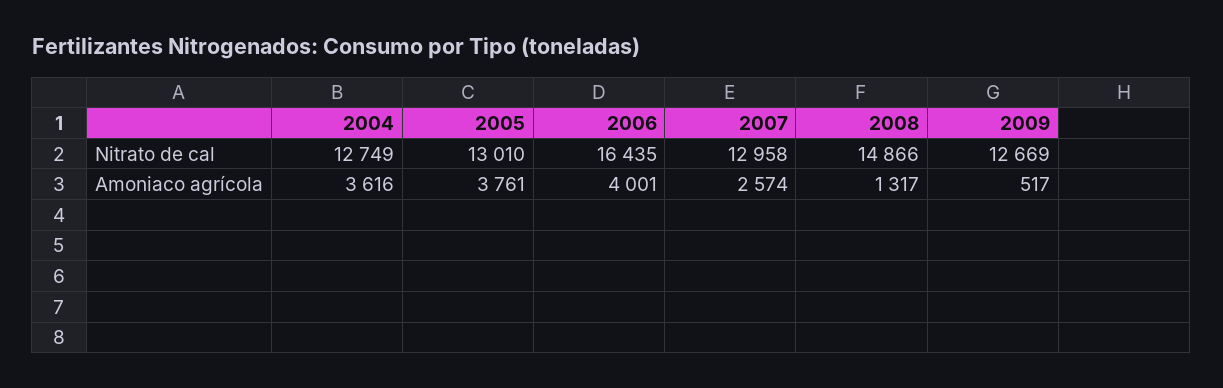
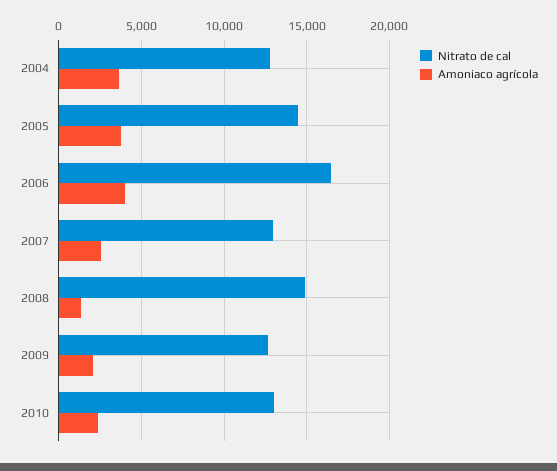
Nitrato de cal, 2005: 13010 -> 14500
Amoniaco agrícola, 2009: 517 -> 2000
Nitrato de cal, 2010: none -> 13000
Amoniaco agrícola, 2010: none -> 2500

